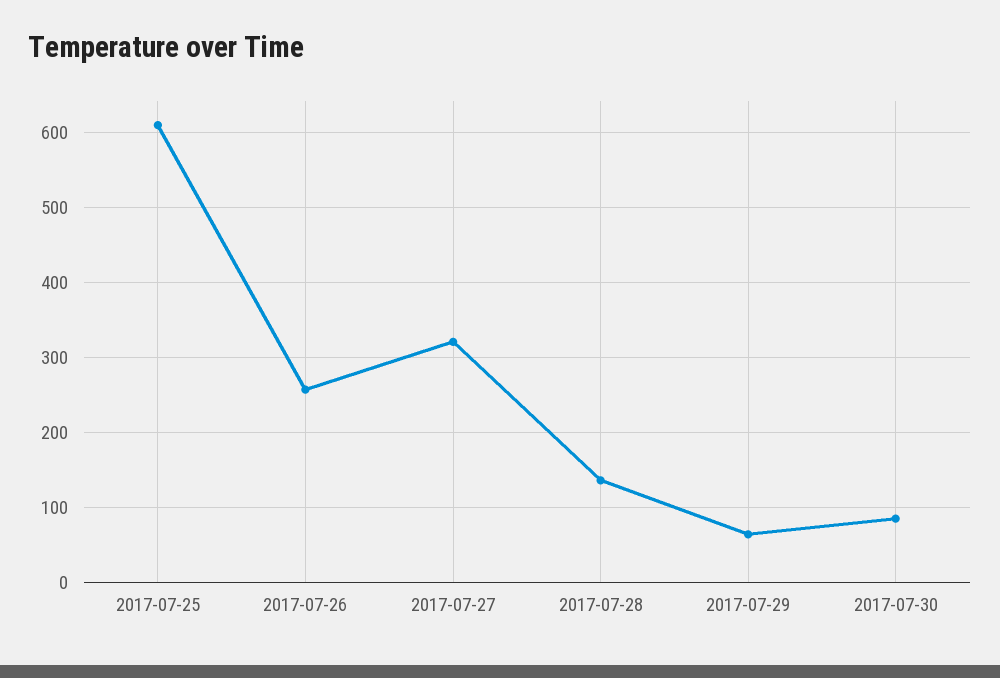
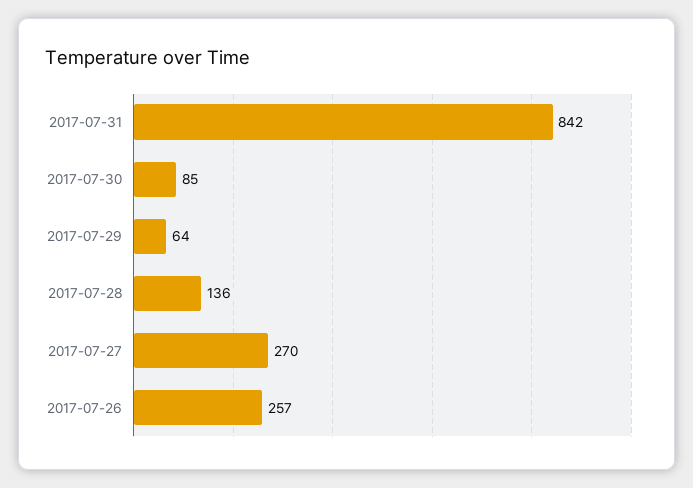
2017-07-25: 610 -> none
2017-07-27: 320 -> 270
2017-07-31: none -> 842

